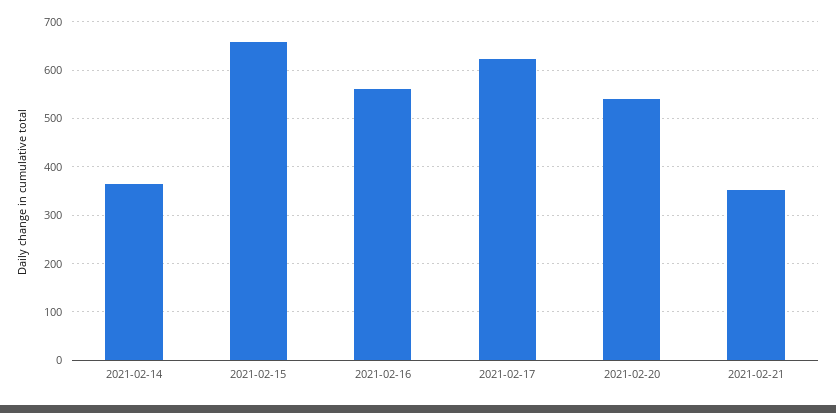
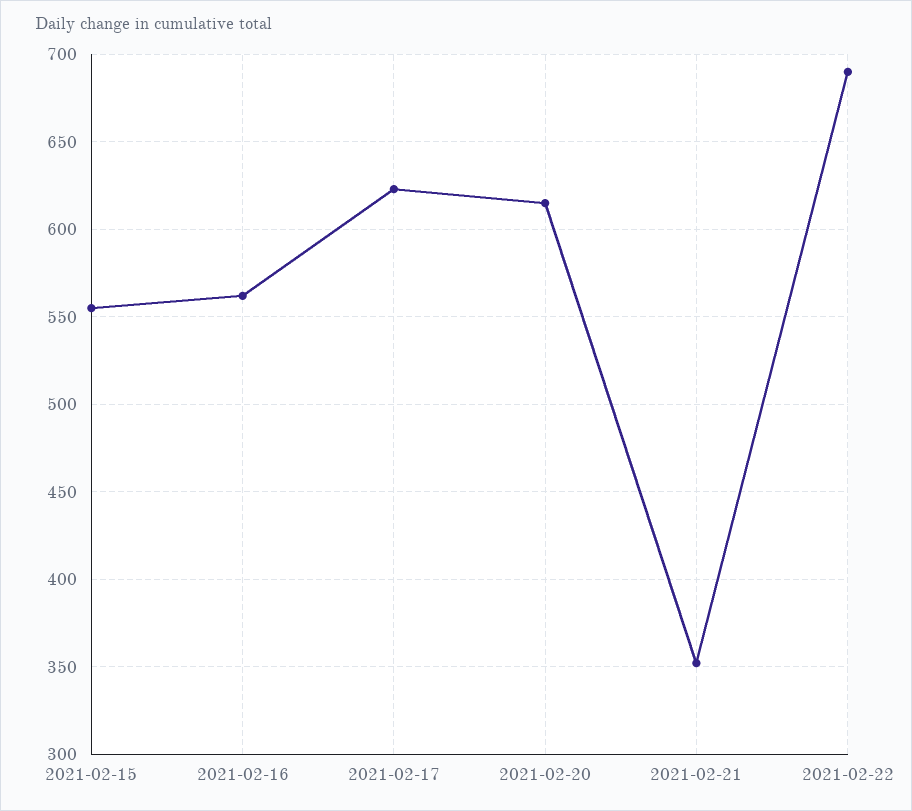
2021-02-14: 360 -> none
2021-02-15: 660 -> 555
2021-02-20: 540 -> 615
2021-02-22: none -> 690

